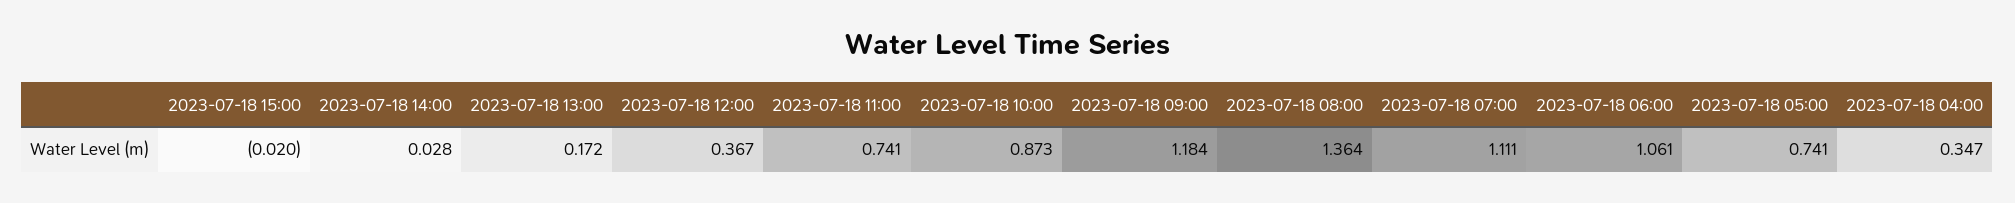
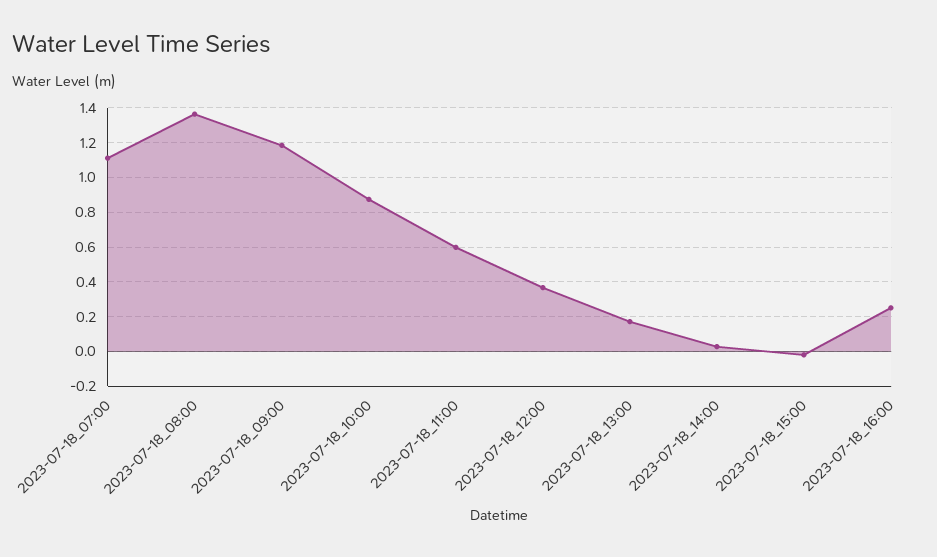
2023-07-18 11:00: 0.741 -> 0.6
2023-07-18 06:00: 1.061 -> none
2023-07-18 05:00: 0.741 -> none
2023-07-18 04:00: 0.347 -> none
2023-07-18_16:00: none -> 0.25

